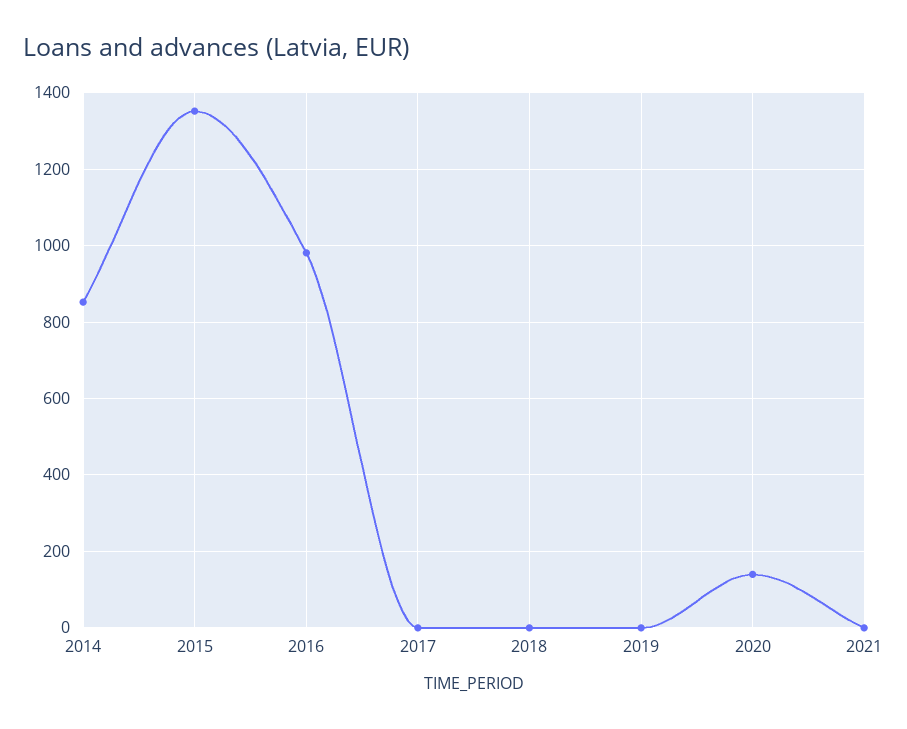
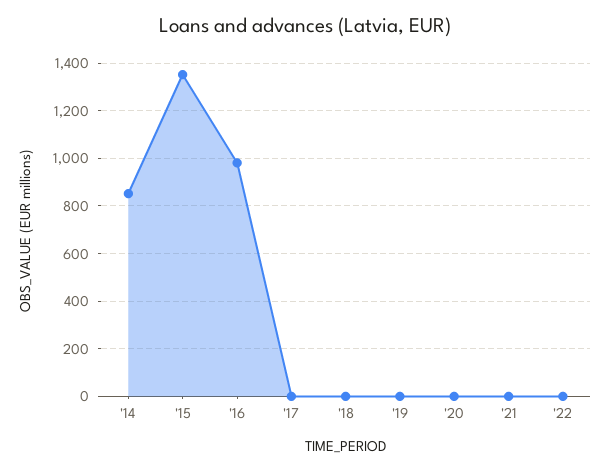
2020: 140 -> 0
'22: none -> 0

